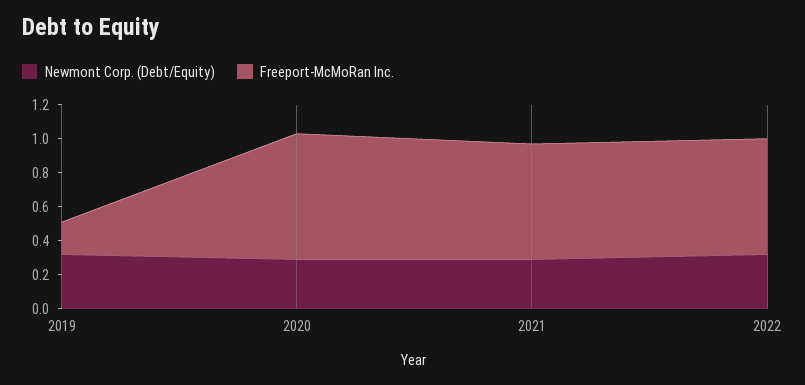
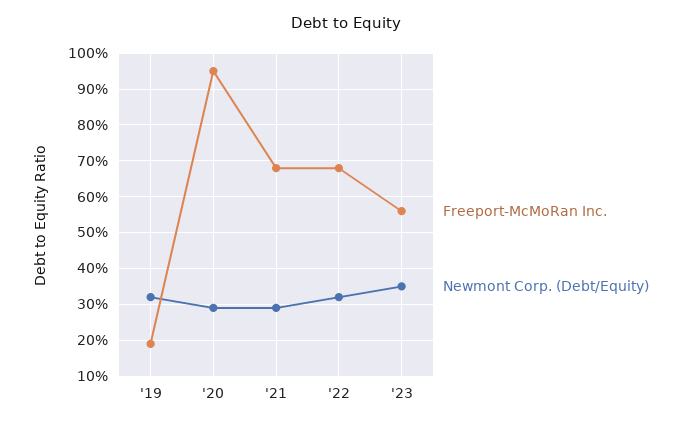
Freeport-McMoRan Inc., 2020: 0.75 -> 0.95
Freeport-McMoRan Inc., '23: none -> 0.55
Newmont Corp. (Debt/Equity), '23: none -> 0.35

